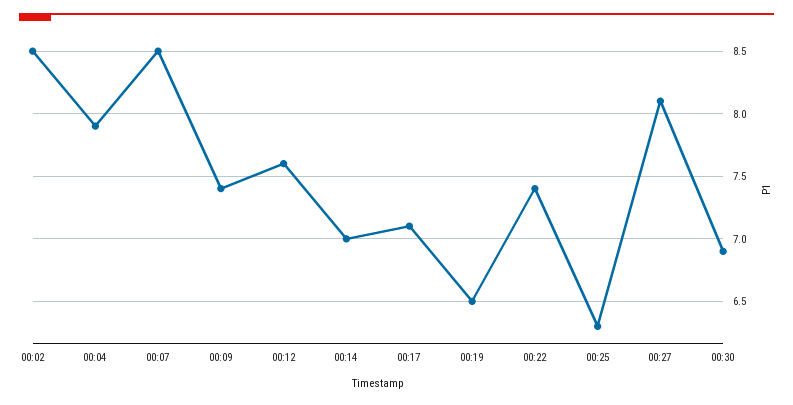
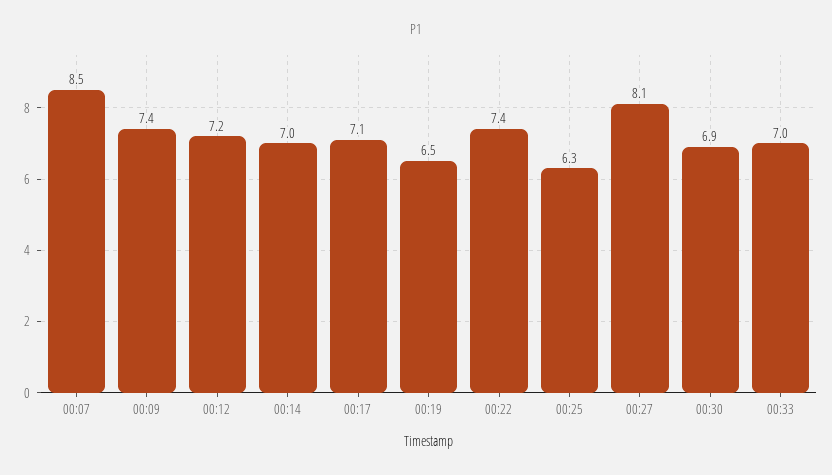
00:02: 8.5 -> none
00:04: 7.9 -> none
00:12: 7.6 -> 7.2
00:33: none -> 7

